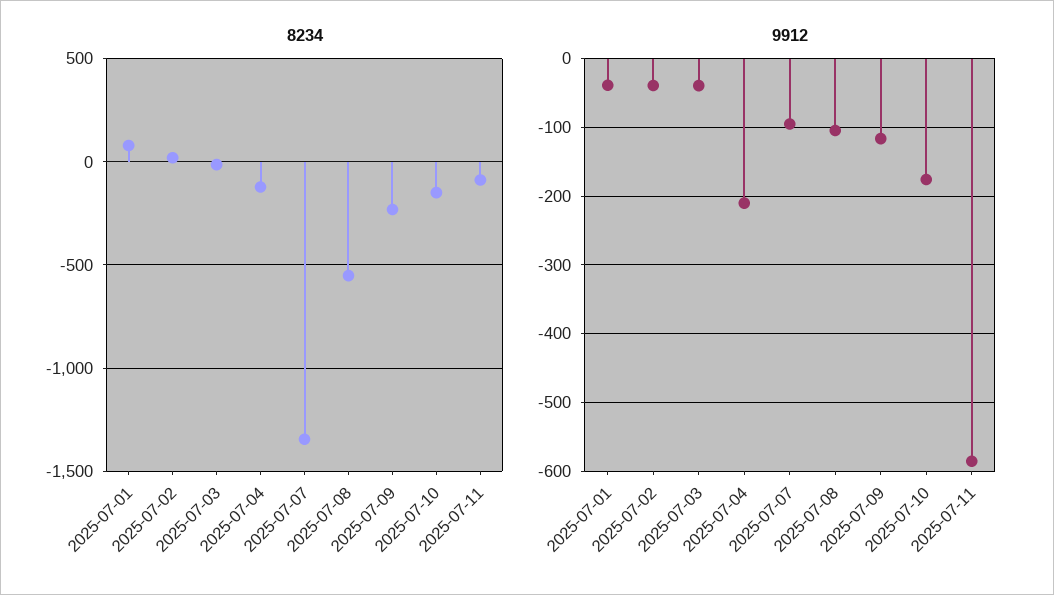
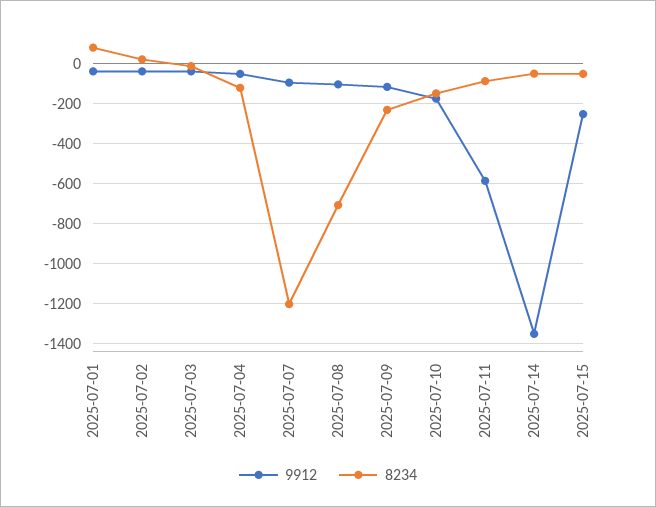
8234, 2025-07-07: -1350 -> -1200
8234, 2025-07-08: -550 -> -700
9912, 2025-07-04: -210 -> -50
9912, 2025-07-14: none -> -1350
8234, 2025-07-14: none -> -50
9912, 2025-07-15: none -> -250
8234, 2025-07-15: none -> -50

